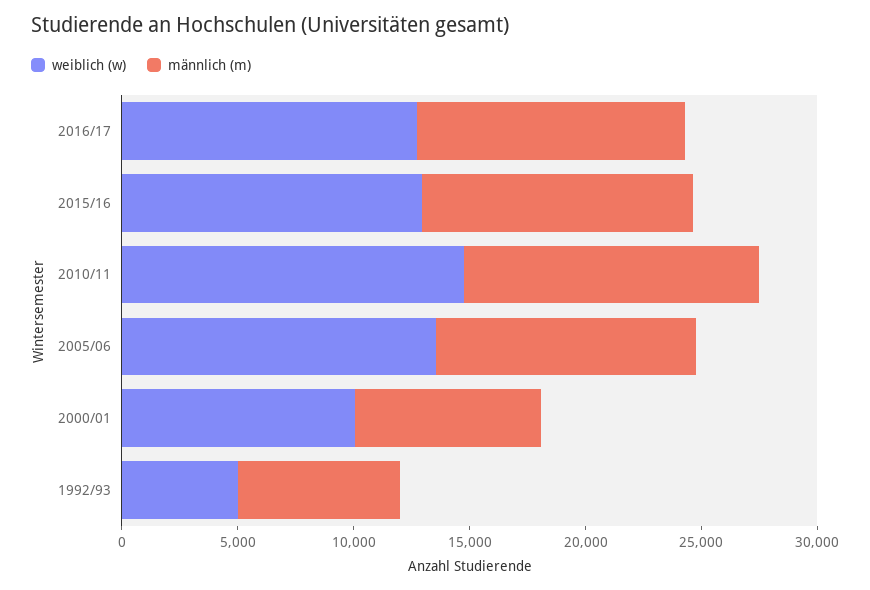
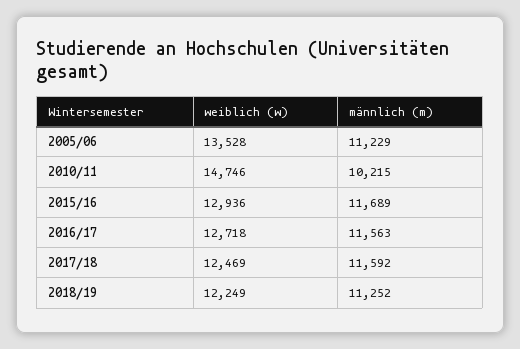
männlich (m), 2010/11: 13000 -> 10215
weiblich (w), 2000/01: 10000 -> none
männlich (m), 2000/01: 8000 -> none
weiblich (w), 1992/93: 5000 -> none
männlich (m), 1992/93: 7000 -> none
weiblich (w), 2017/18: none -> 12469
männlich (m), 2017/18: none -> 11592
weiblich (w), 2018/19: none -> 12249
männlich (m), 2018/19: none -> 11252

